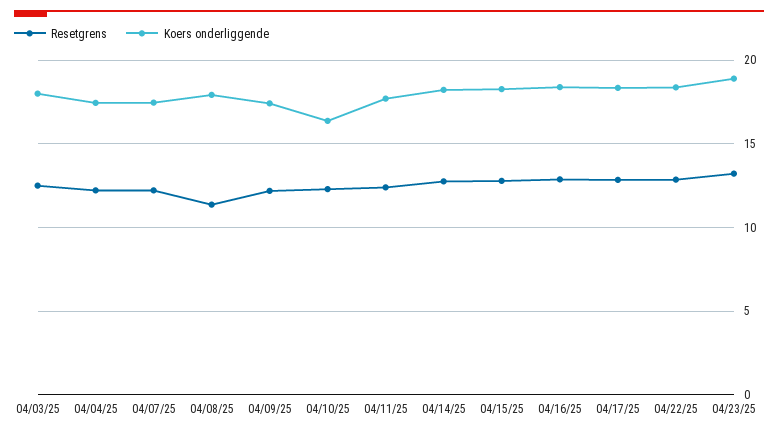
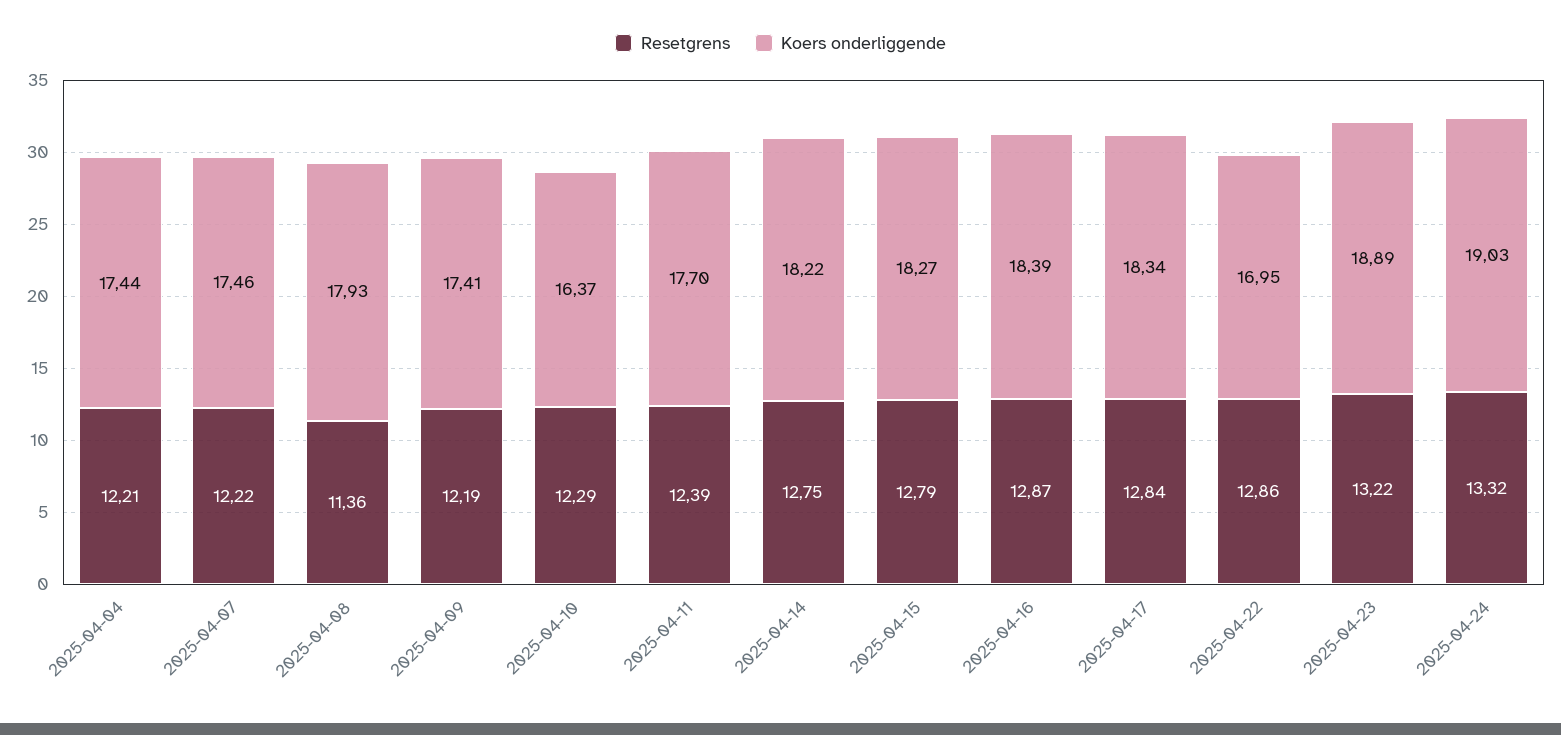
Resetgrens, 04/03/25: 12.5 -> none
Koers onderliggende, 04/03/25: 18 -> none
Koers onderliggende, 04/22/25: 18.5 -> 16.95
Resetgrens, 2025-04-24: none -> 13.32
Koers onderliggende, 2025-04-24: none -> 19.03

